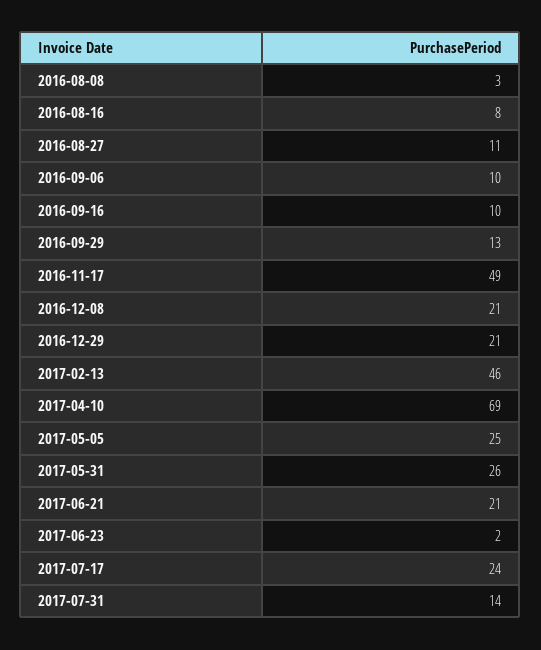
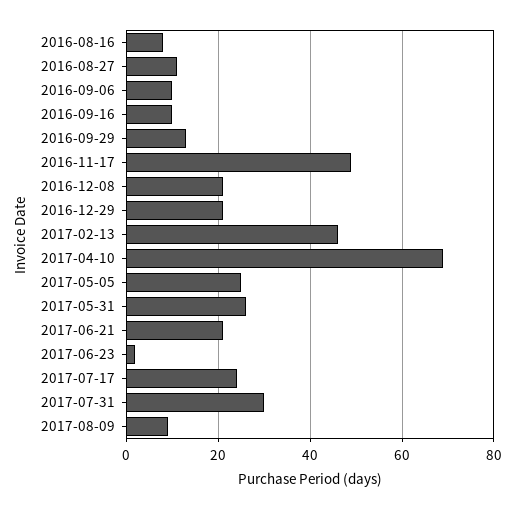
2016-08-08: 3 -> none
2017-07-31: 14 -> 30
2017-08-09: none -> 10

